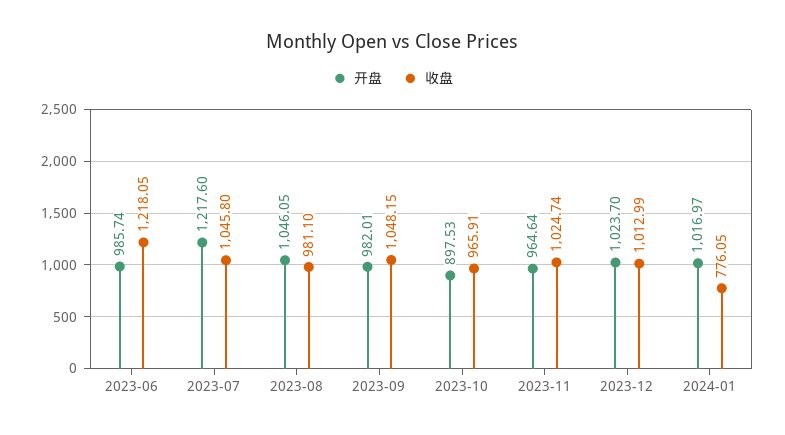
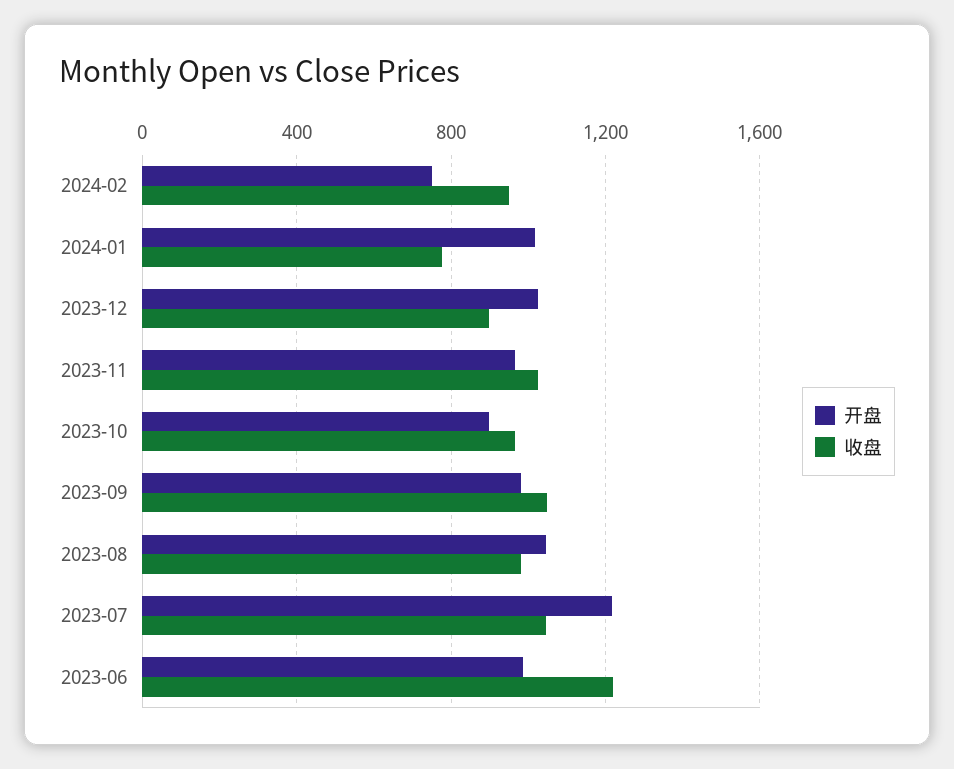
收盘, 2023-12: 1012.99 -> 900
开盘, 2024-02: none -> 750
收盘, 2024-02: none -> 950

